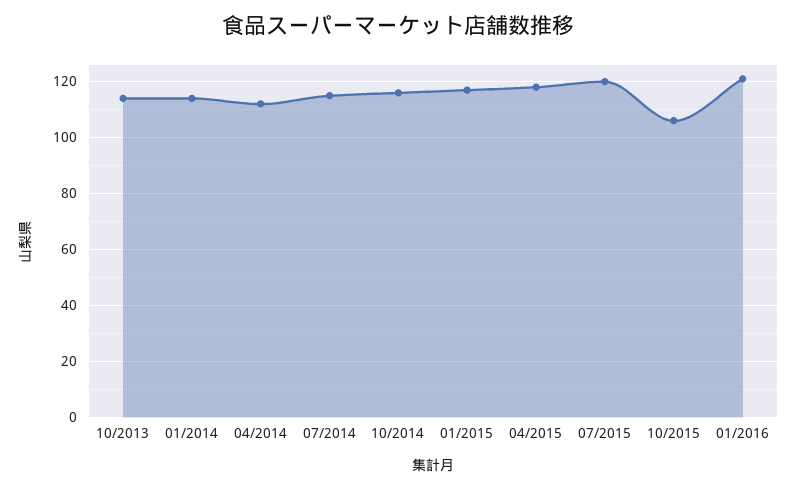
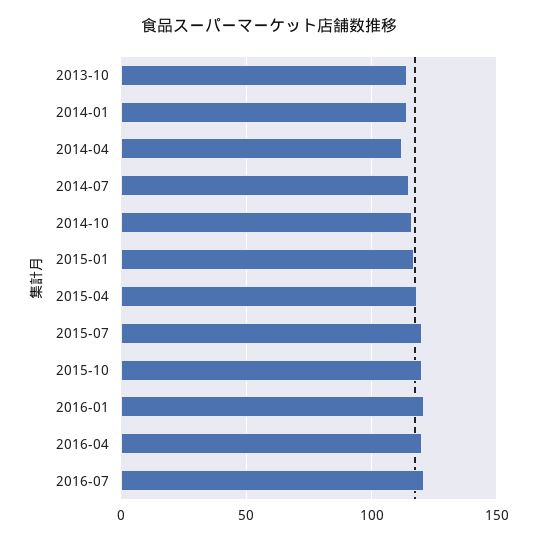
10/2015: 105 -> 120
2016-04: none -> 120
2016-07: none -> 120

